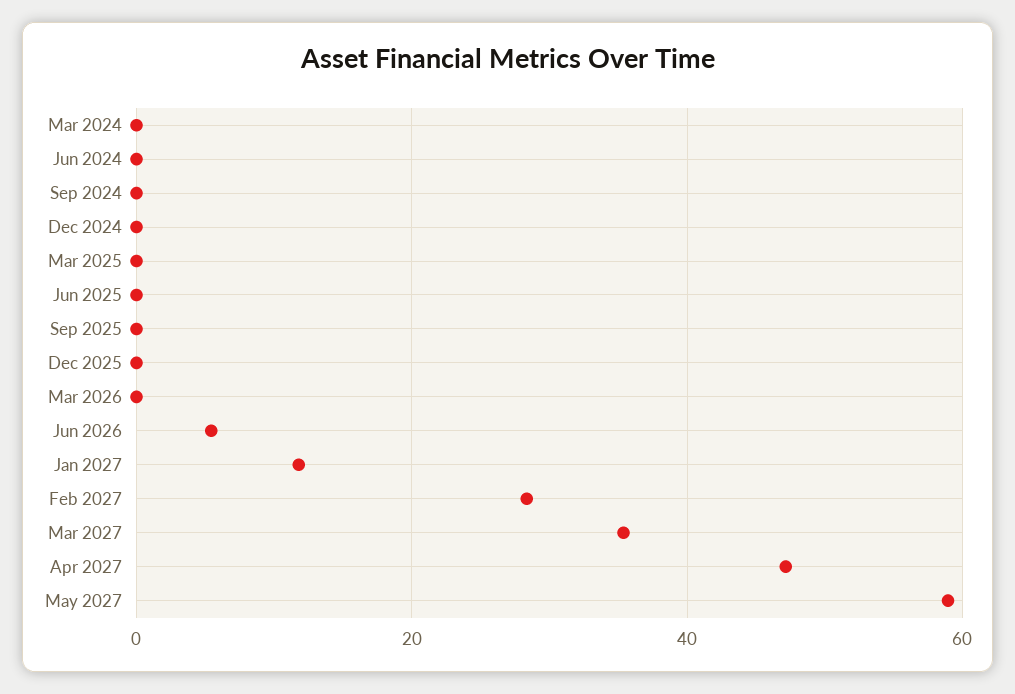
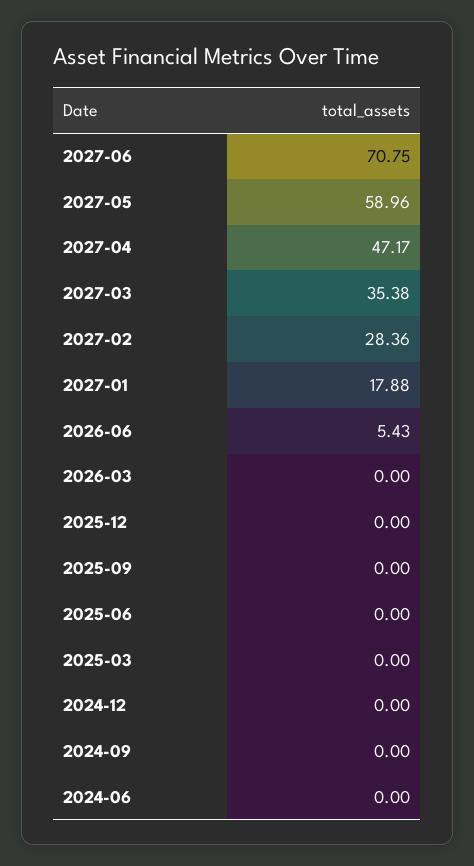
Mar 2024: 0 -> none
Jan 2027: 12 -> 17.88
2027-06: none -> 70.75

